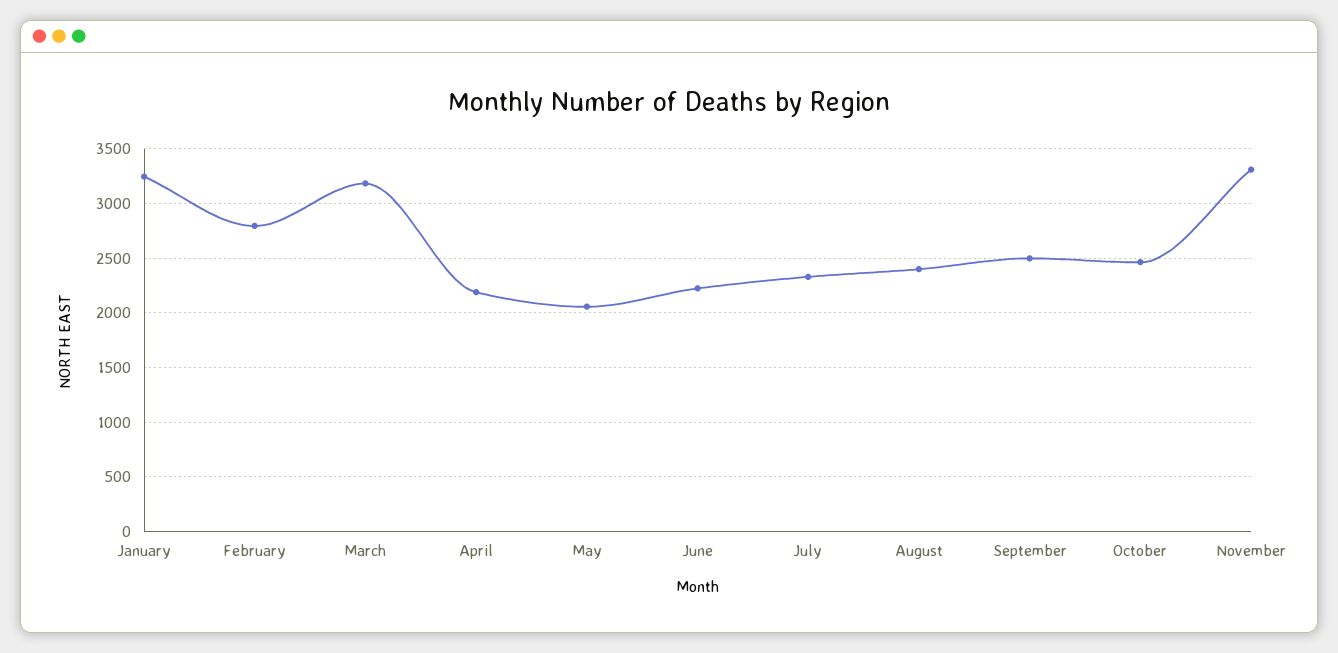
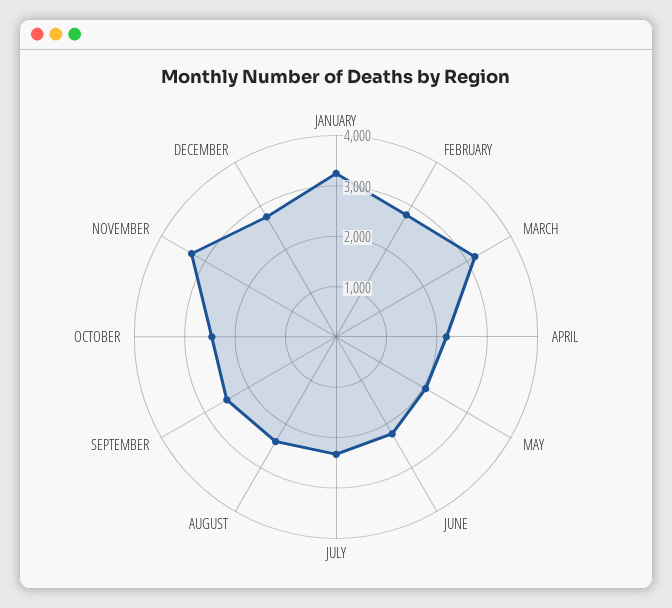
DECEMBER: none -> 2800

